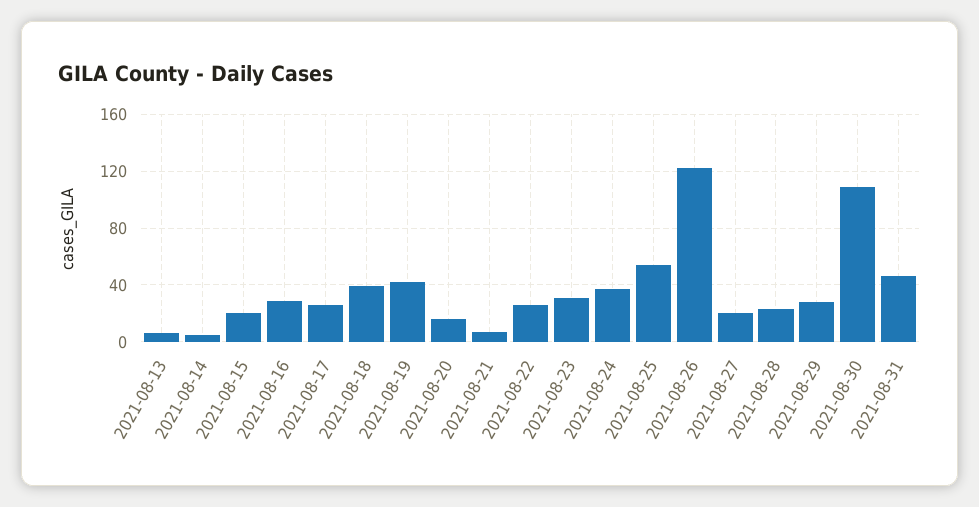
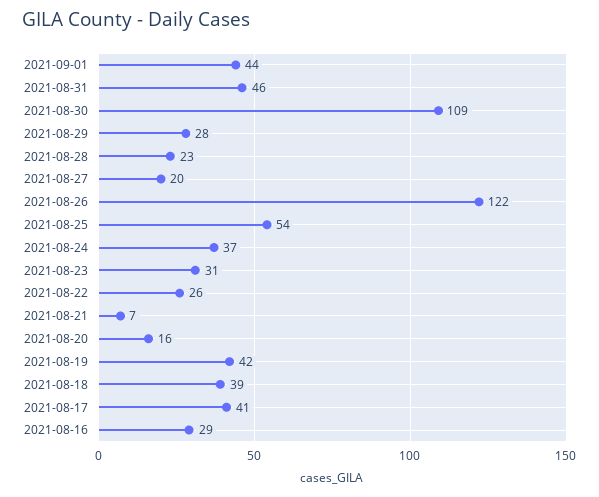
2021-08-13: 5 -> none
2021-08-14: 5 -> none
2021-08-15: 20 -> none
2021-08-17: 25 -> 41
2021-09-01: none -> 44

